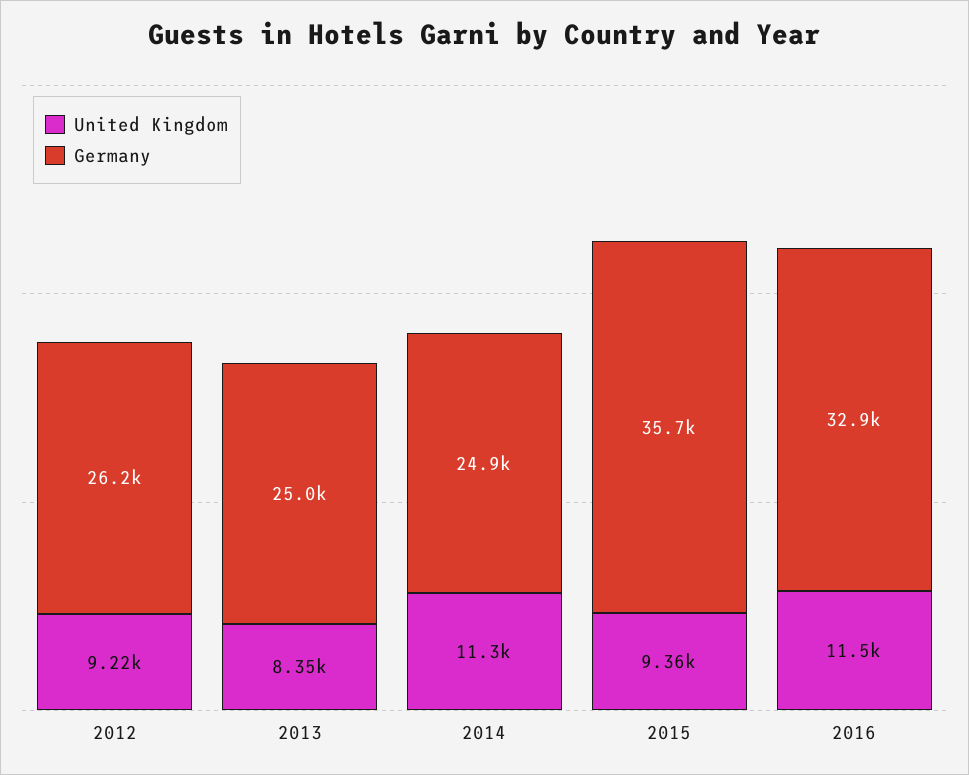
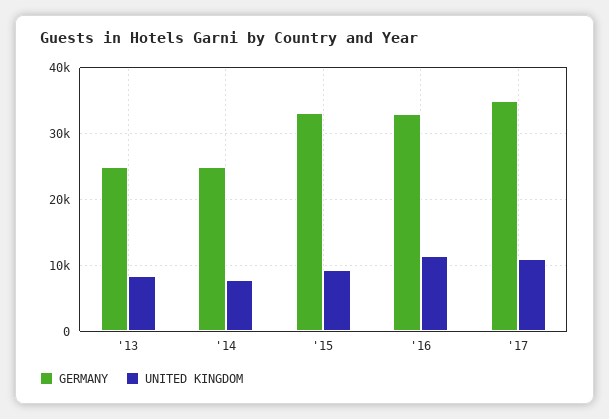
United Kingdom, 2012: 9220 -> none
Germany, 2012: 26200 -> none
United Kingdom, 2014: 11300 -> 8000
Germany, 2015: 35700 -> 33000
Germany, '17: none -> 35000
United Kingdom, '17: none -> 11000

